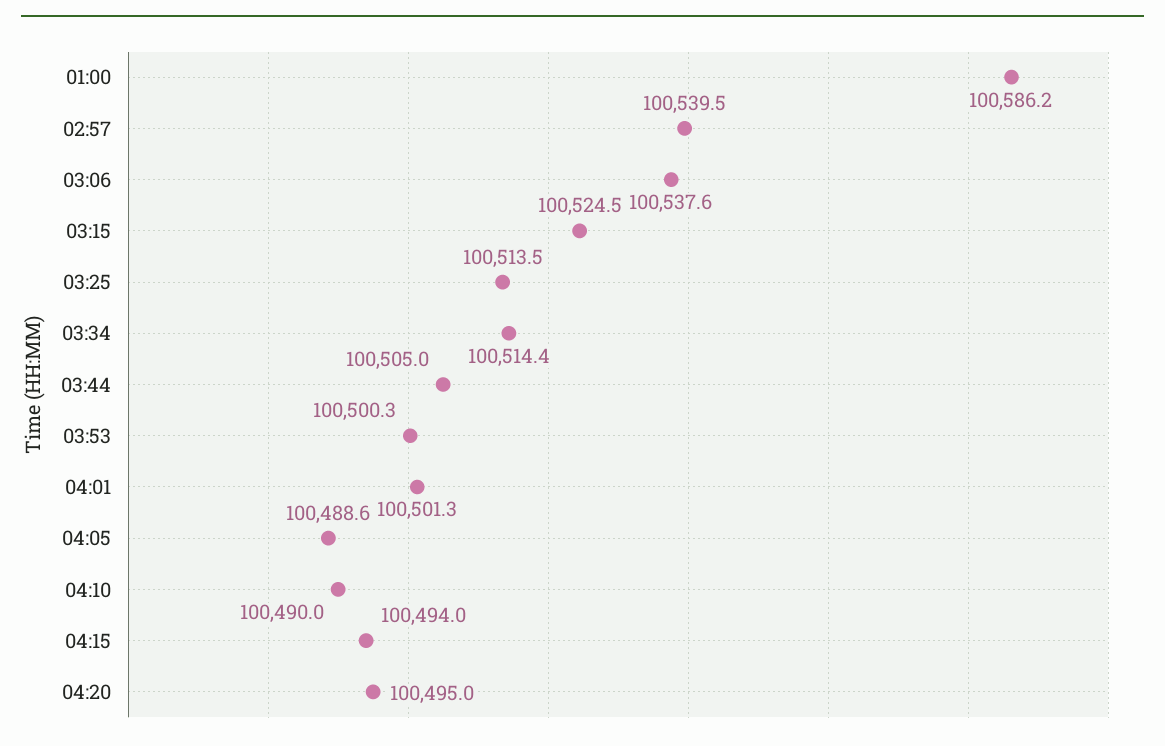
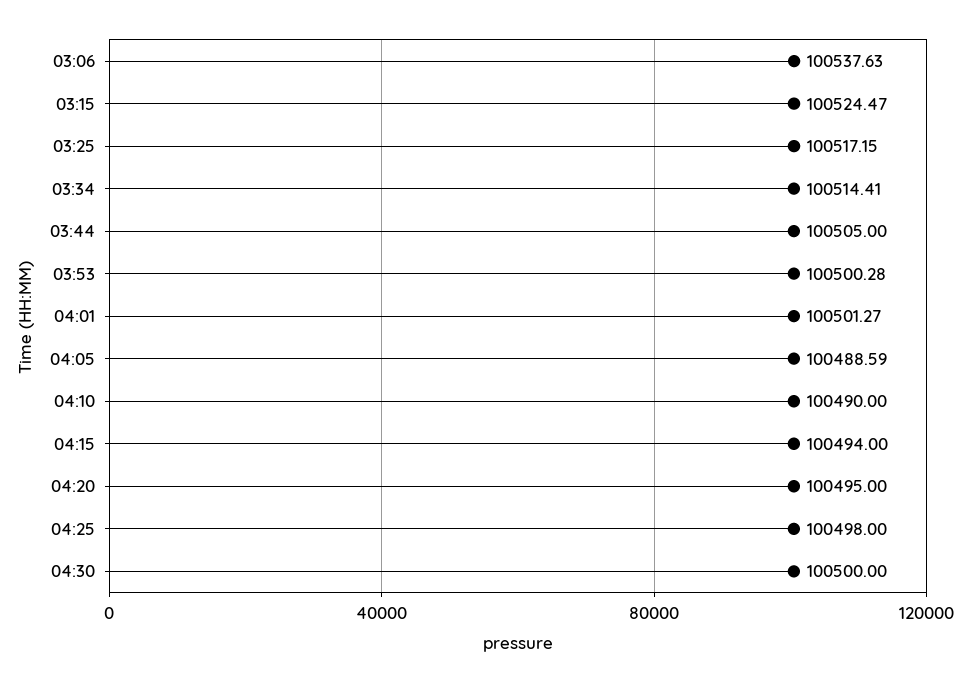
01:00: 100586.2 -> none
02:57: 100539.5 -> none
03:25: 100513.5 -> 100517.15
04:25: none -> 100498
04:30: none -> 100500

